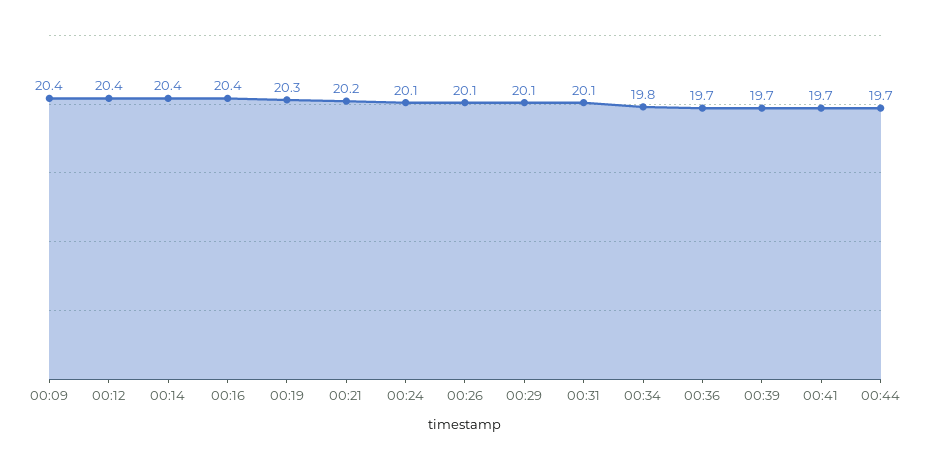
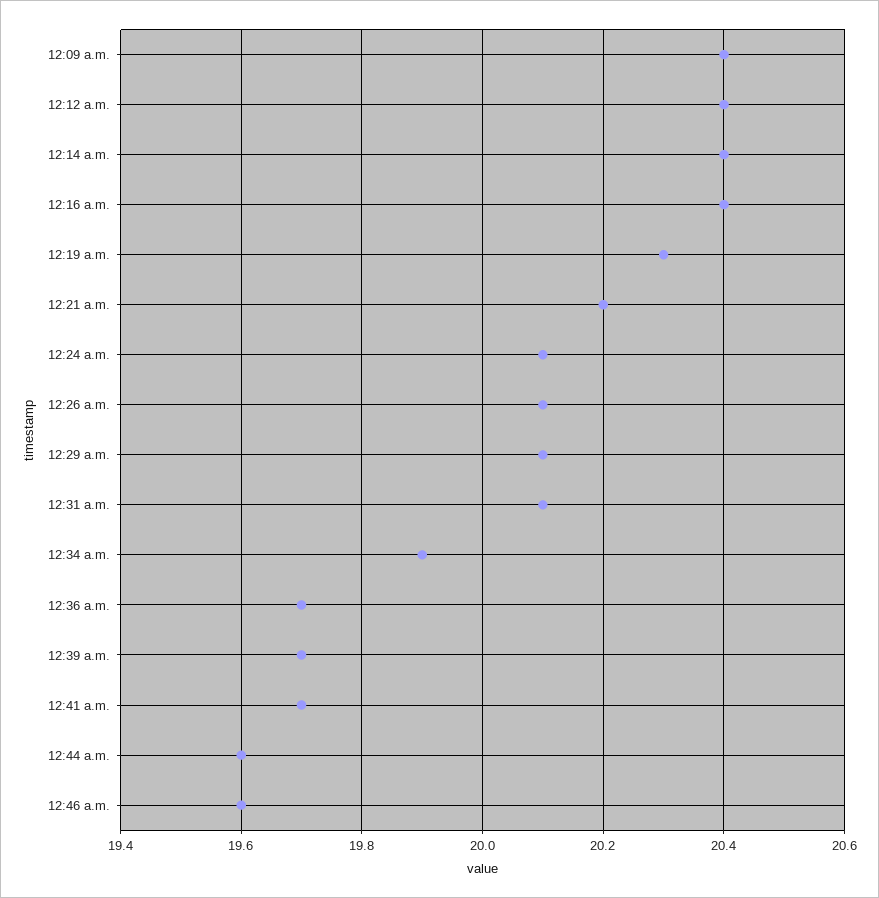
00:34: 19.8 -> 19.9
00:44: 19.7 -> 19.6
12:46 a.m.: none -> 19.6

